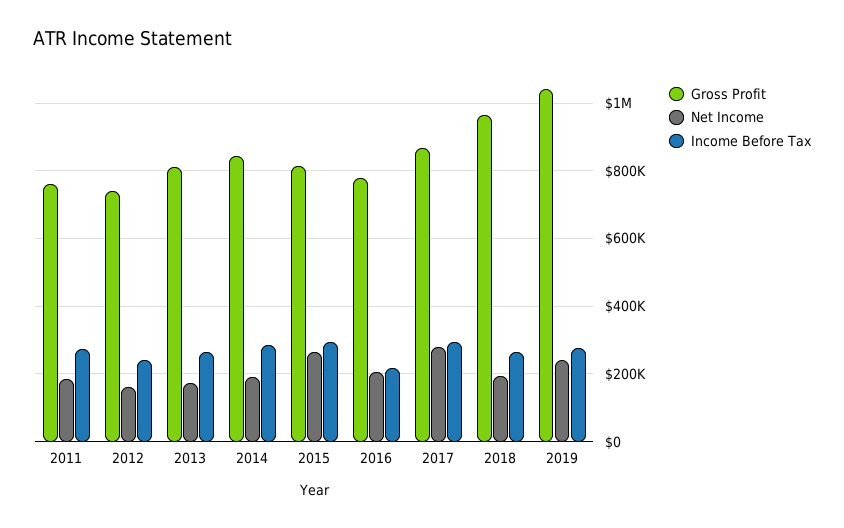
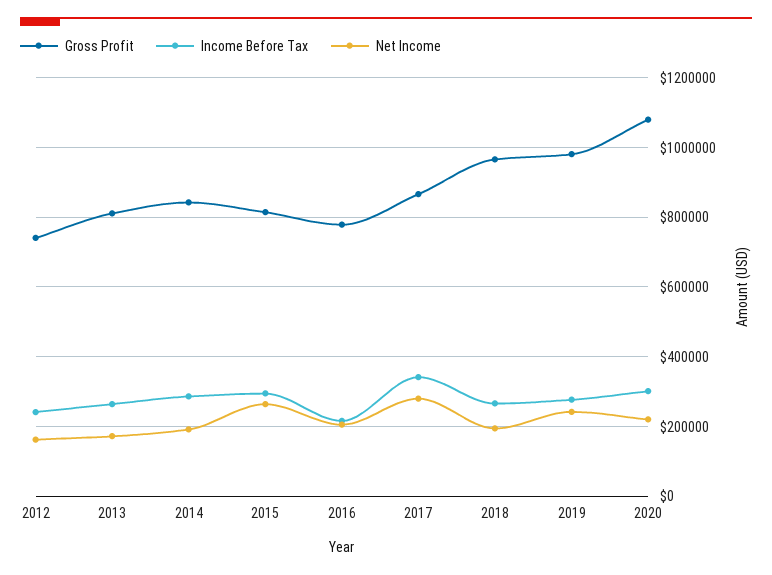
Gross Profit, 2011: 760000 -> none
Net Income, 2011: 180000 -> none
Income Before Tax, 2011: 280000 -> none
Income Before Tax, 2017: 300000 -> 340000
Gross Profit, 2019: 1040000 -> 980000
Gross Profit, 2020: none -> 1080000
Income Before Tax, 2020: none -> 300000
Net Income, 2020: none -> 220000

